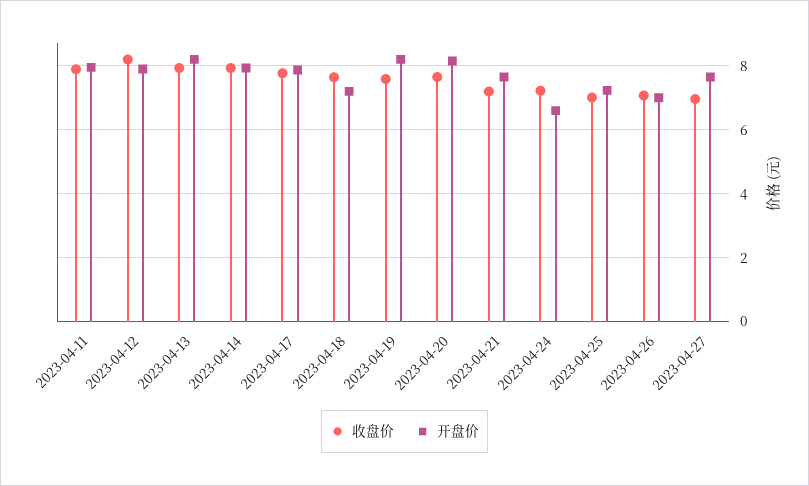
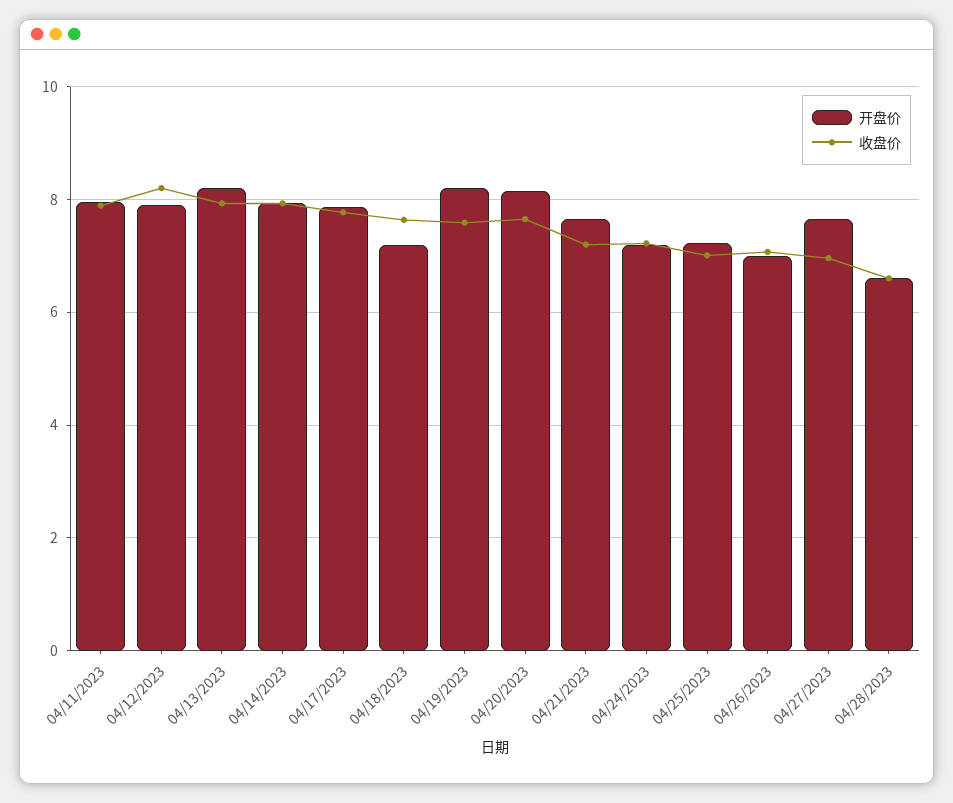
开盘价, 2023-04-24: 6.6 -> 7.2
开盘价, 04/28/2023: none -> 6.6
收盘价, 04/28/2023: none -> 6.6

